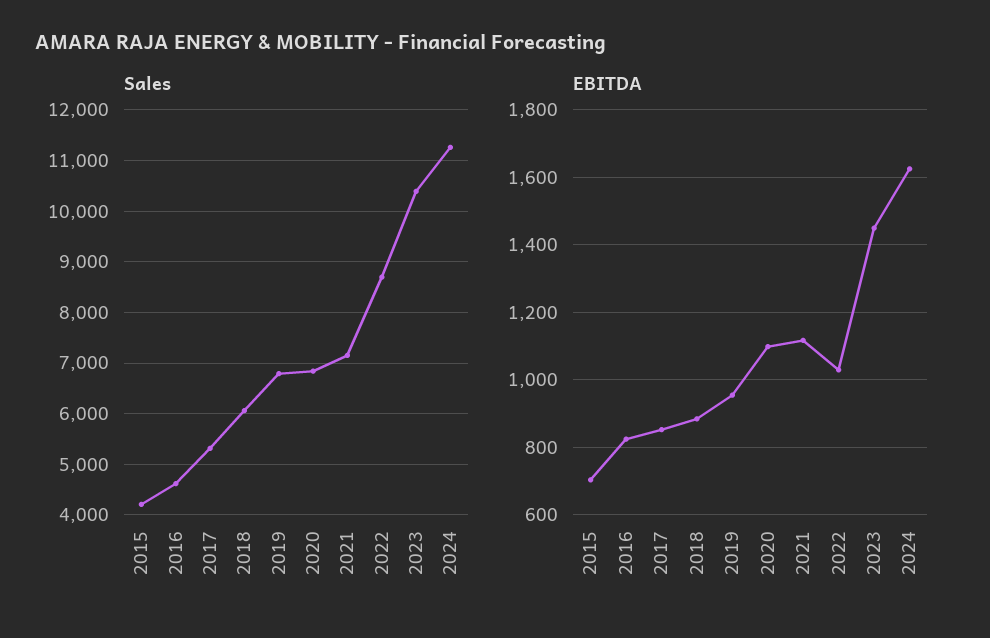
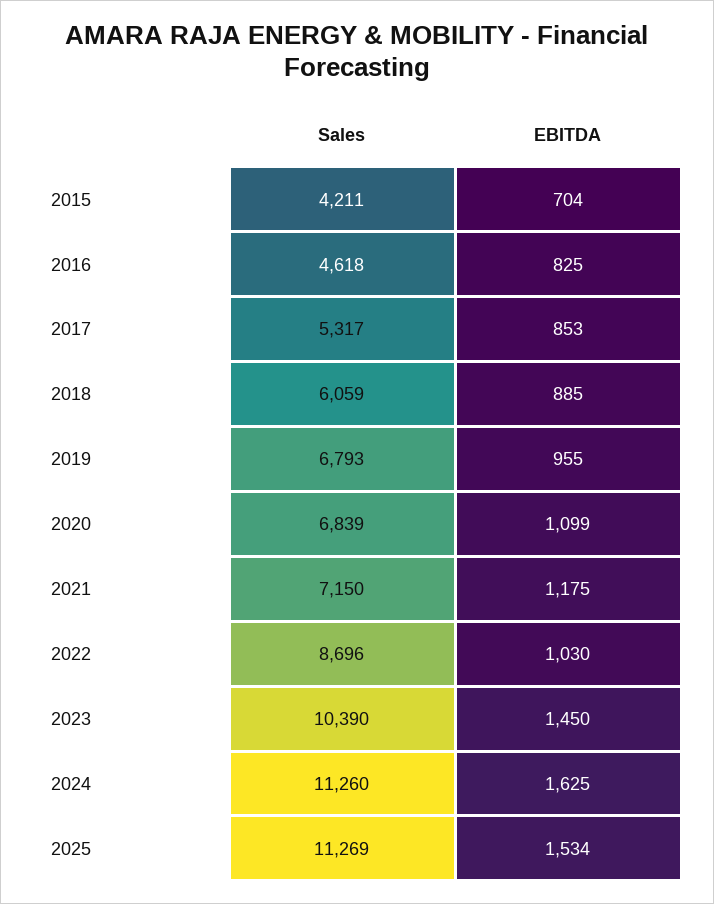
EBITDA, 2021: 1120 -> 1175
Sales, 2025: none -> 11269
EBITDA, 2025: none -> 1534

